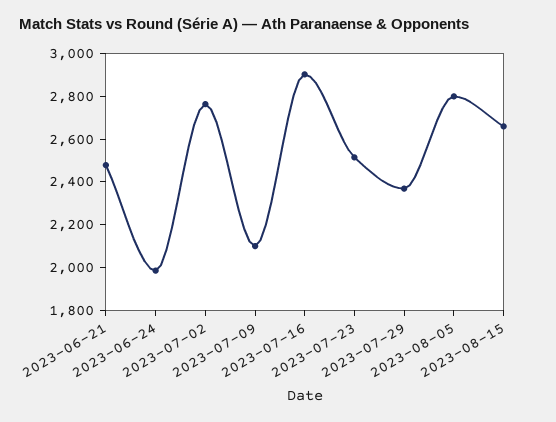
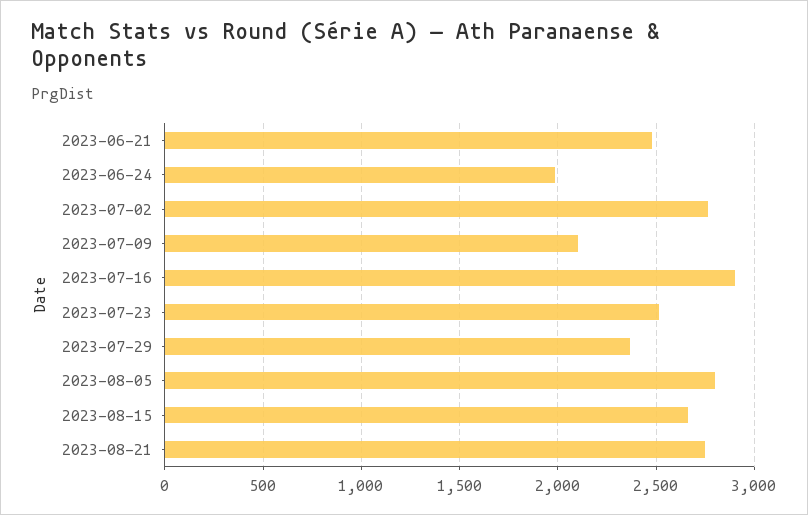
2023-08-21: none -> 2750

